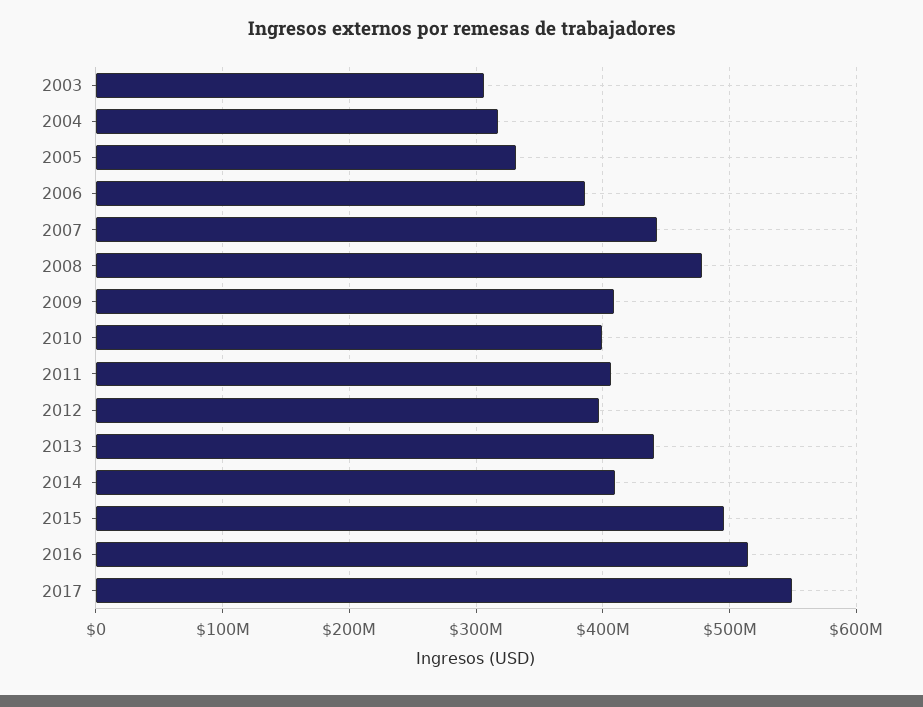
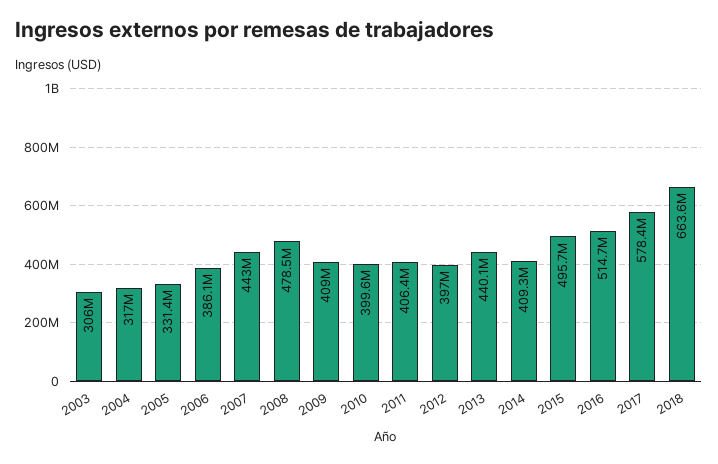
2017: 550000000 -> 578400000
2018: none -> 663600000

